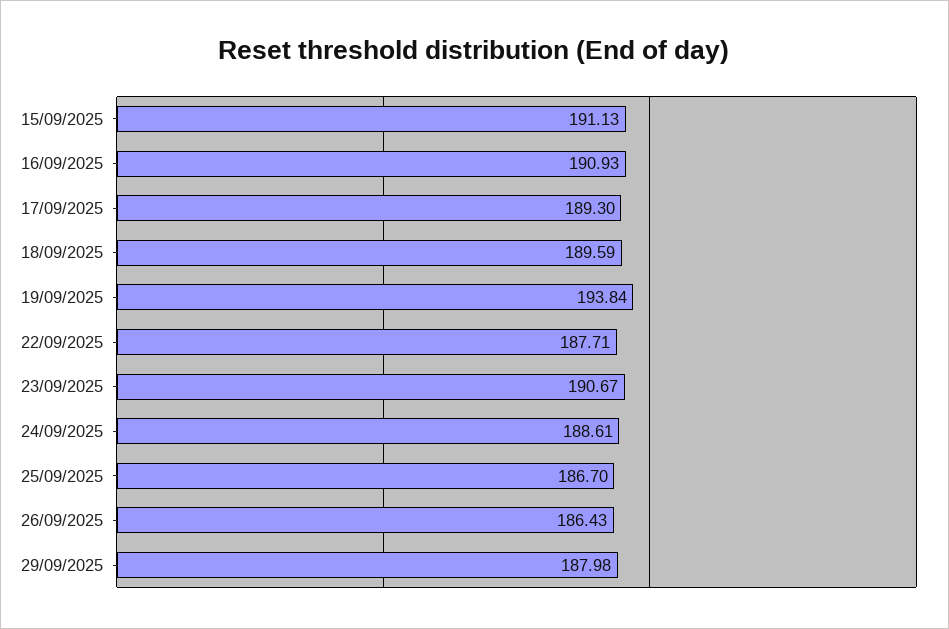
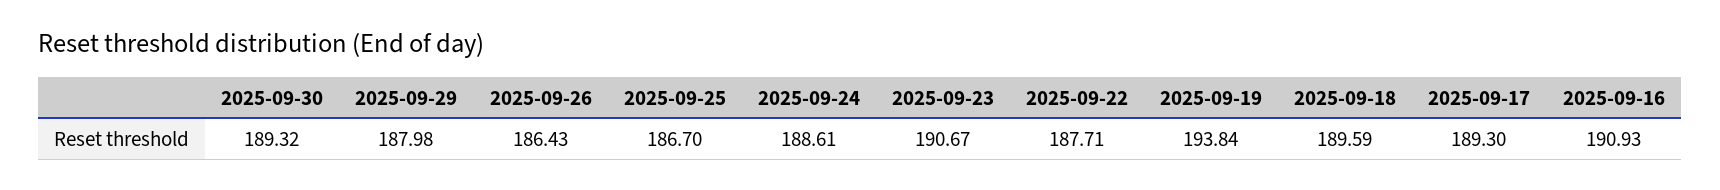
15/09/2025: 191.13 -> none
2025-09-30: none -> 189.32

